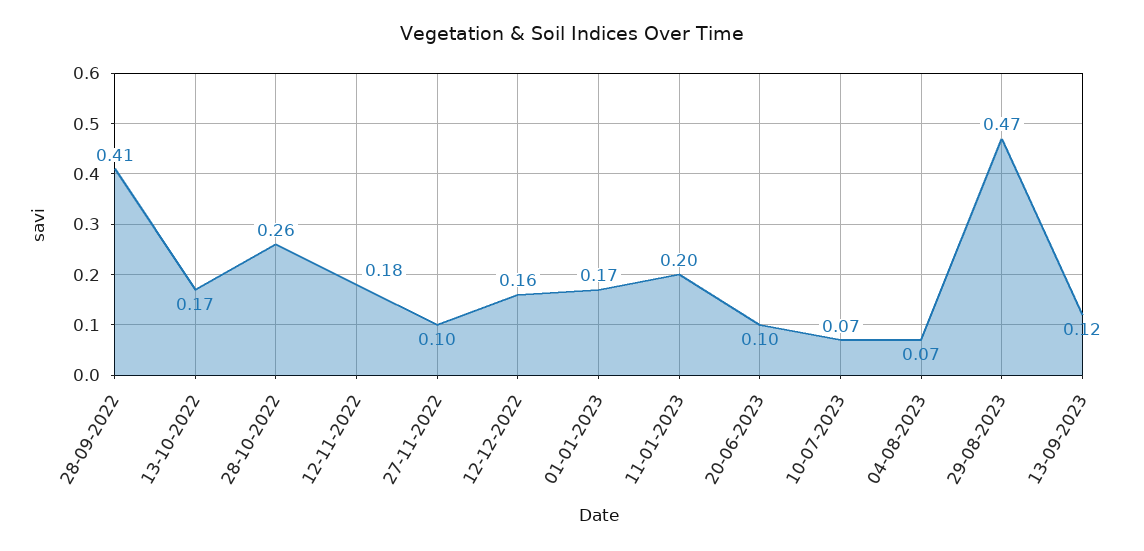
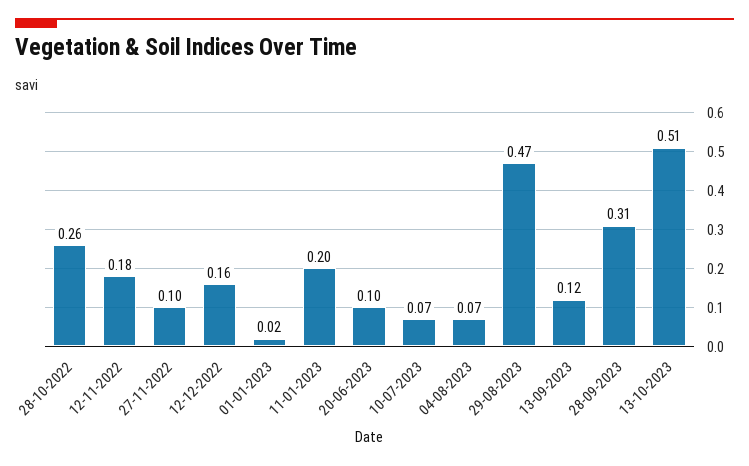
28-09-2022: 0.41 -> none
13-10-2022: 0.17 -> none
01-01-2023: 0.17 -> 0.02
28-09-2023: none -> 0.31
13-10-2023: none -> 0.51

